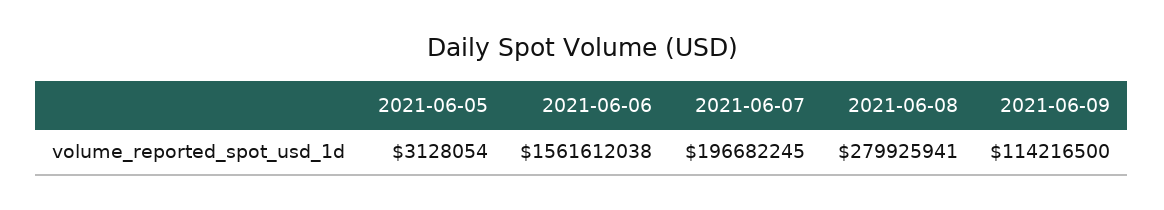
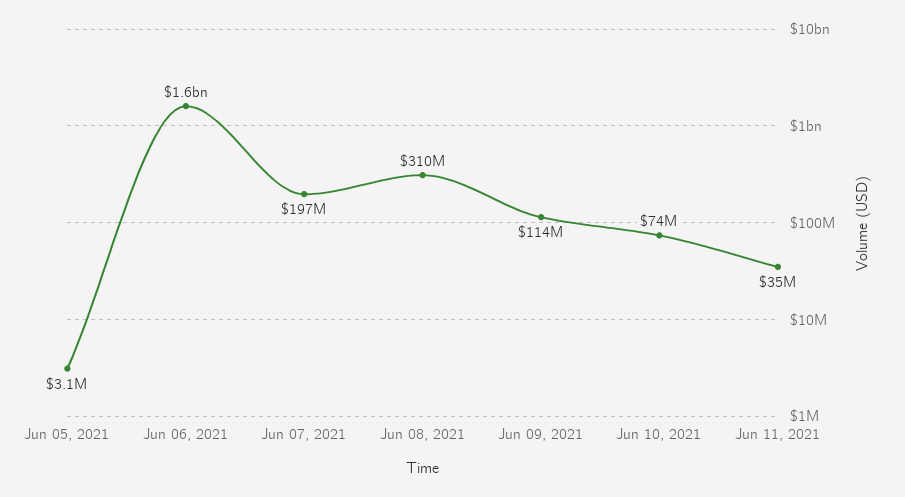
2021-06-08: 279925941 -> 310000000
Jun 10, 2021: none -> 74000000
Jun 11, 2021: none -> 35000000

